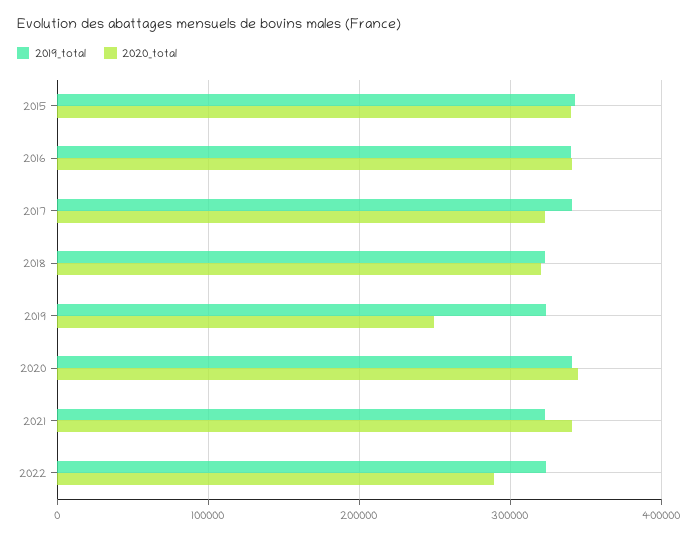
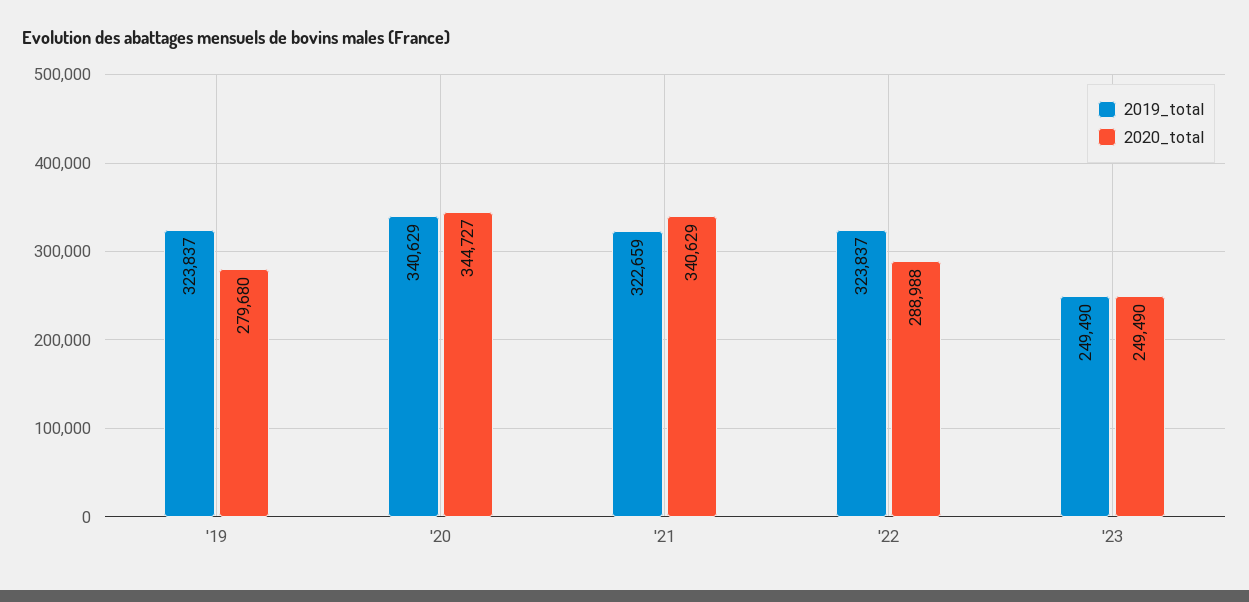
2019_total, 2015: 340000 -> none
2020_total, 2015: 340000 -> none
2019_total, 2016: 340000 -> none
2020_total, 2016: 340000 -> none
2019_total, 2017: 340000 -> none
2020_total, 2017: 320000 -> none
2019_total, 2018: 320000 -> none
2020_total, 2018: 320000 -> none
2020_total, 2019: 250000 -> 279680
2019_total, '23: none -> 249490
2020_total, '23: none -> 249490

